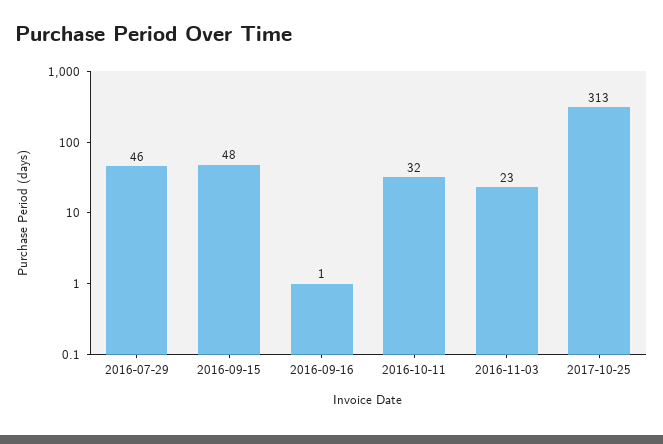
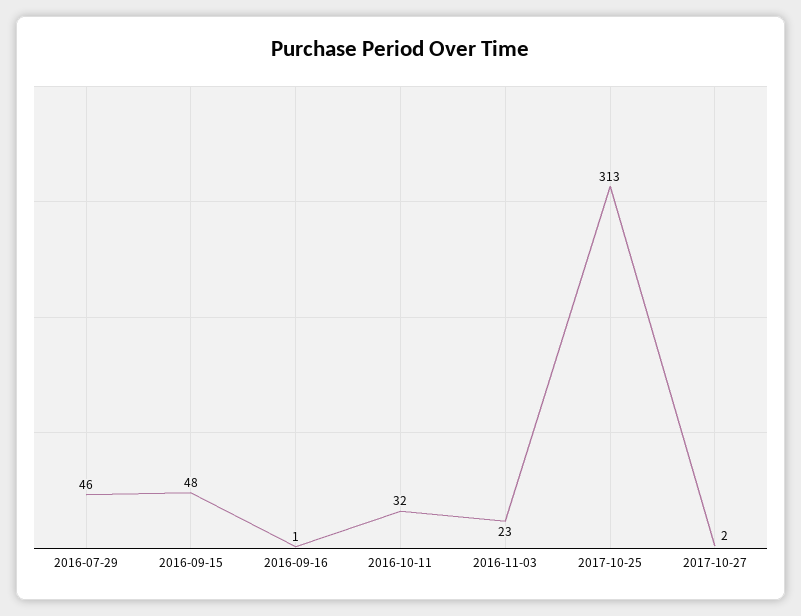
2017-10-27: none -> 2

